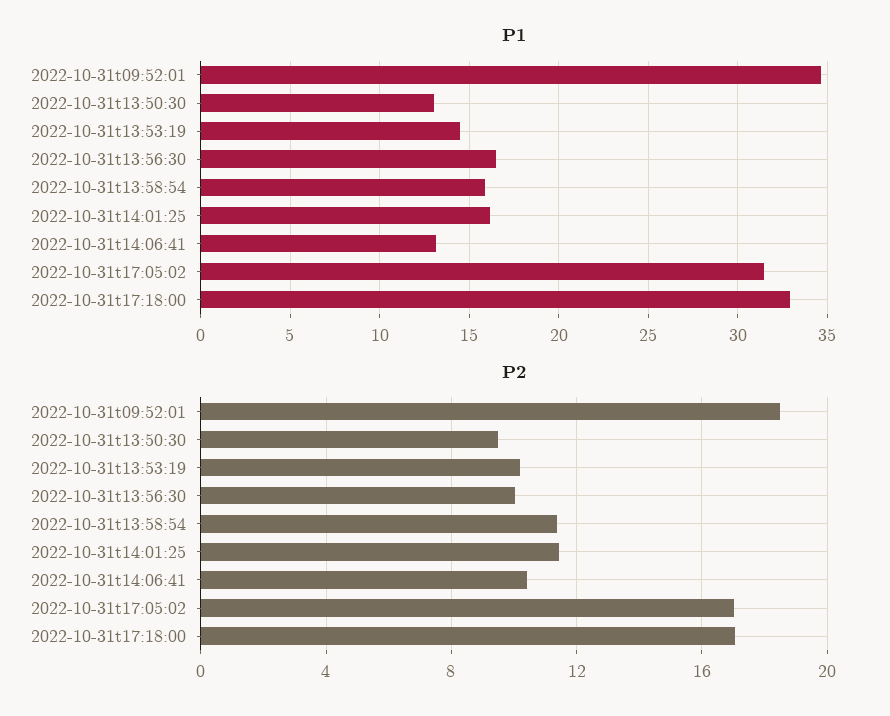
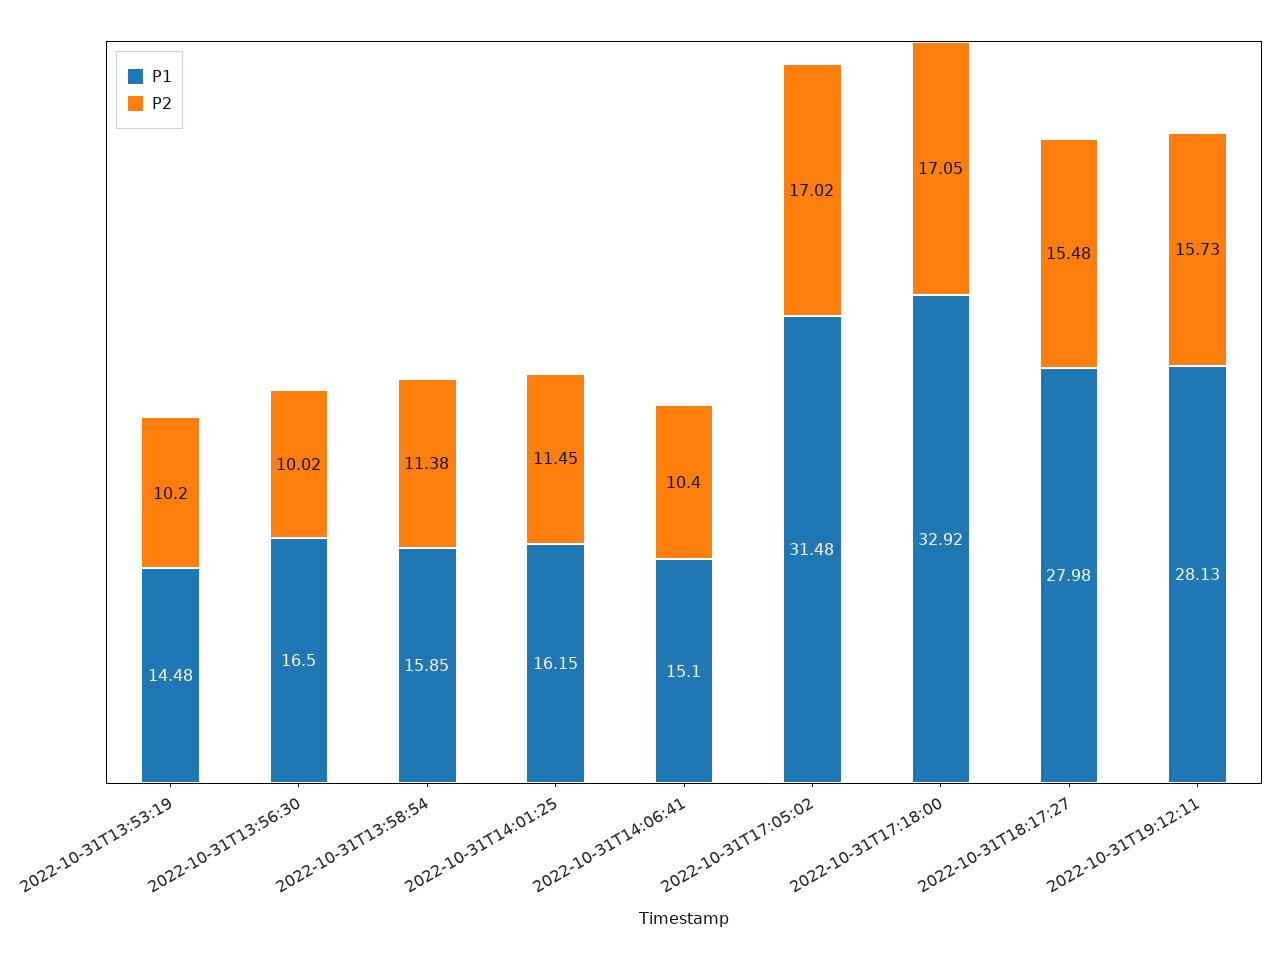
P1, 2022-10-31t09:52:01: 34.5 -> none
P1, 2022-10-31t13:50:30: 13 -> none
P1, 2022-10-31t14:06:41: 13 -> 15.1
P2, 2022-10-31t09:52:01: 18.5 -> none
P2, 2022-10-31t13:50:30: 9.5 -> none
P1, 2022-10-31T18:17:27: none -> 27.98
P2, 2022-10-31T18:17:27: none -> 15.48
P1, 2022-10-31T19:12:11: none -> 28.13
P2, 2022-10-31T19:12:11: none -> 15.73

